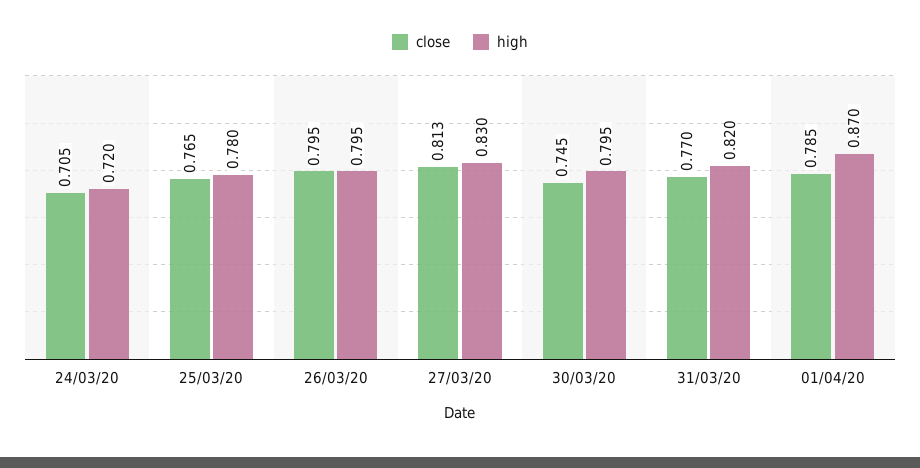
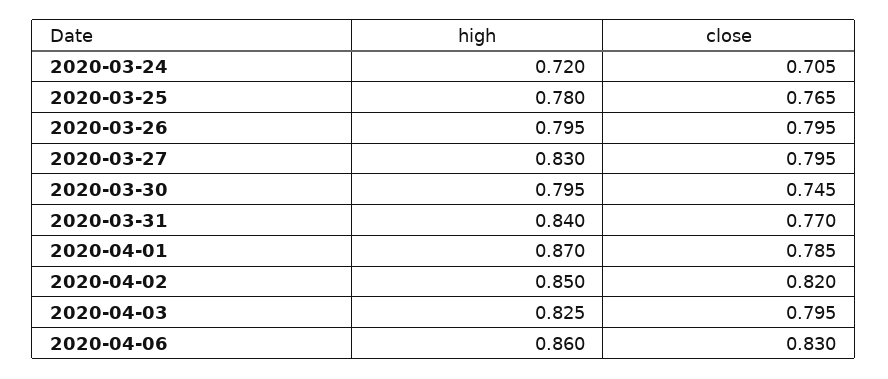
close, 27/03/20: 0.813 -> 0.795
high, 31/03/20: 0.82 -> 0.84
high, 2020-04-02: none -> 0.85
close, 2020-04-02: none -> 0.82
high, 2020-04-03: none -> 0.825
close, 2020-04-03: none -> 0.795
high, 2020-04-06: none -> 0.86
close, 2020-04-06: none -> 0.83

